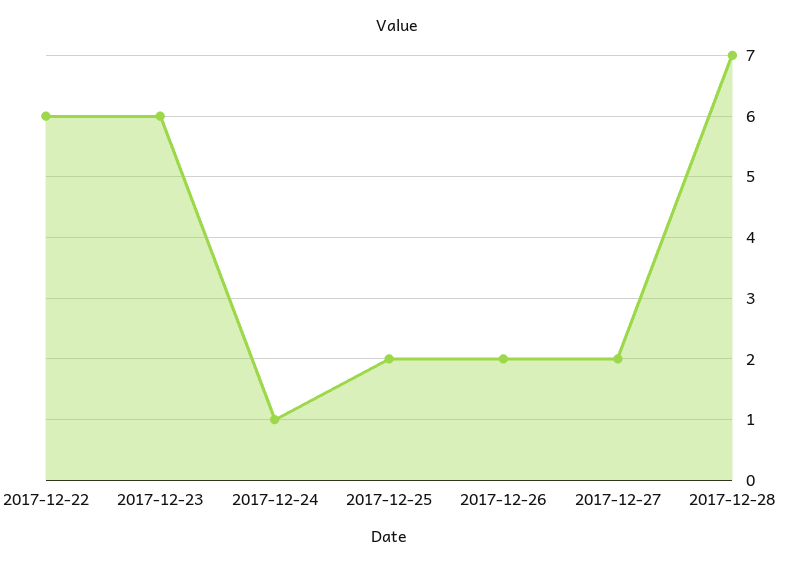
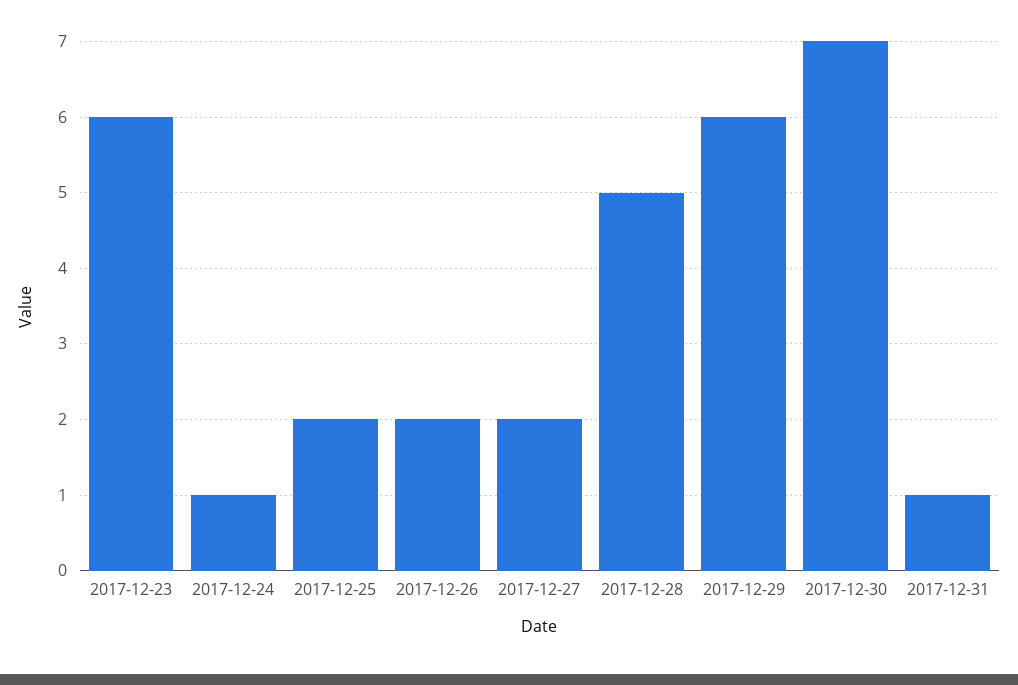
2017-12-22: 6 -> none
2017-12-28: 7 -> 5
2017-12-29: none -> 6
2017-12-30: none -> 7
2017-12-31: none -> 1

